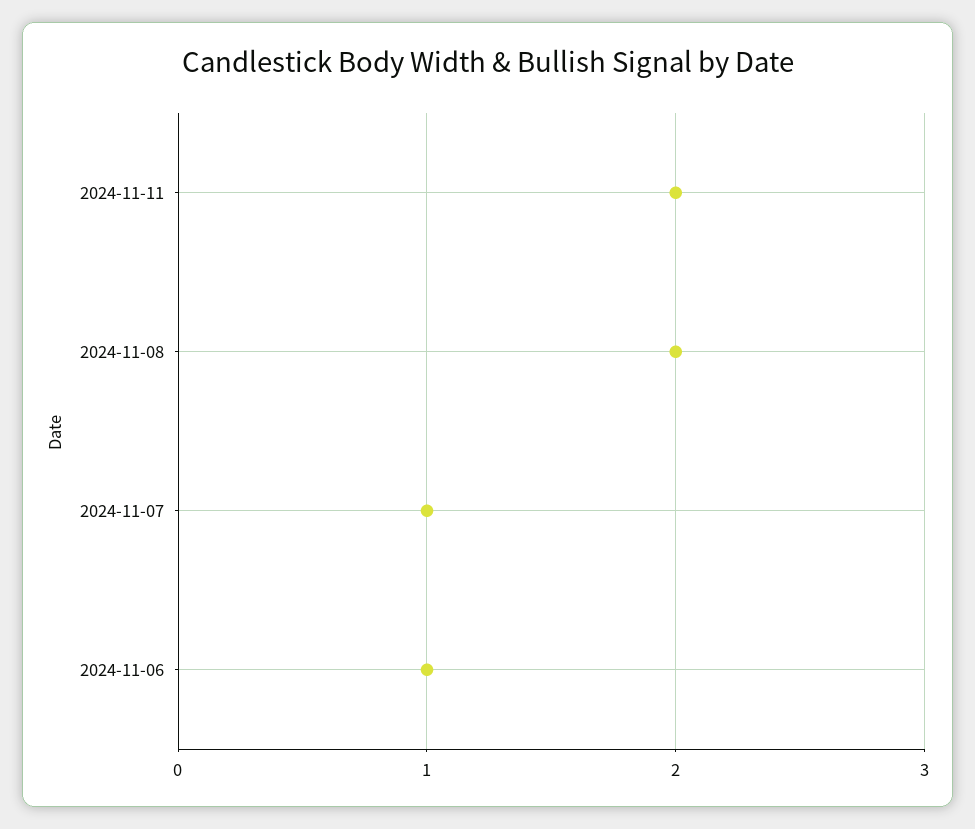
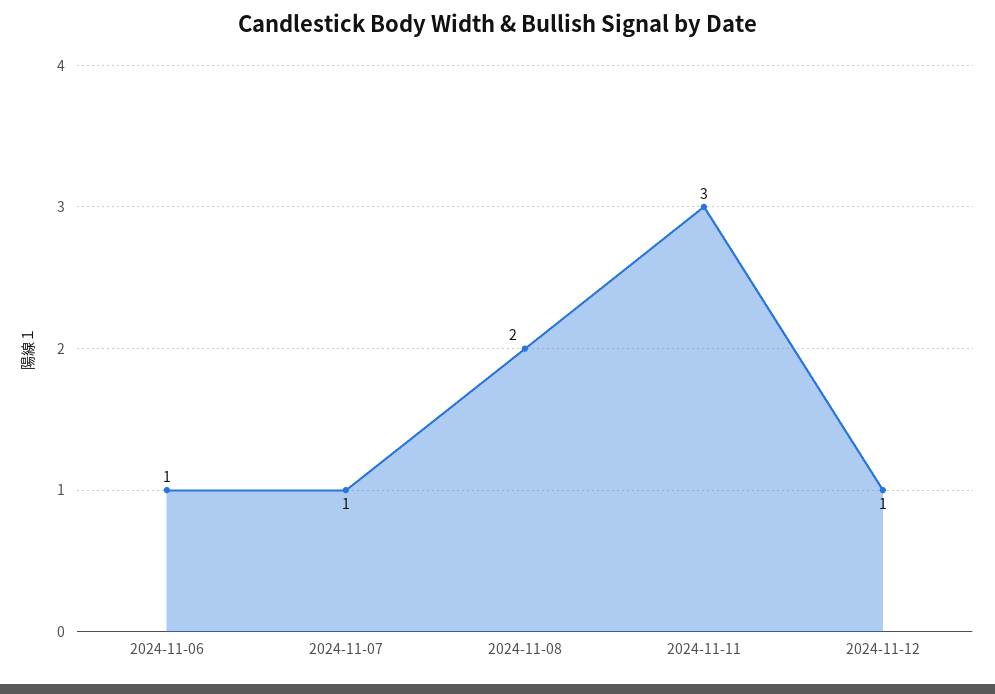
2024-11-11: 2 -> 3
2024-11-12: none -> 1

